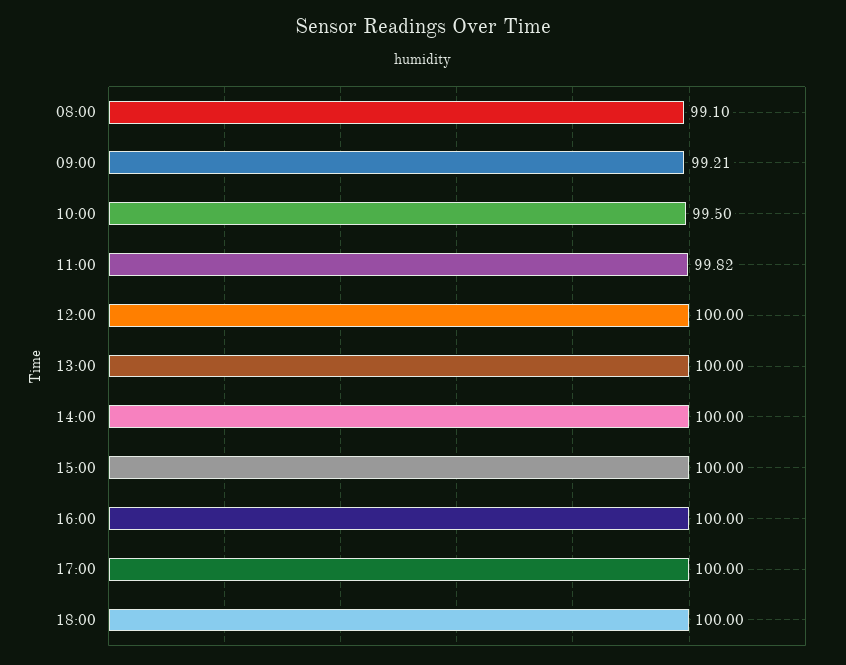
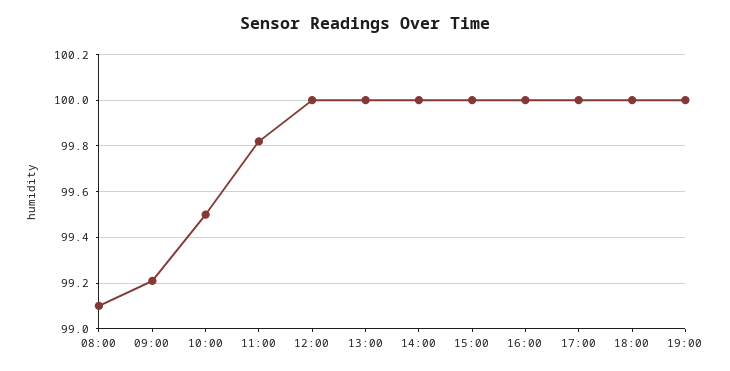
19:00: none -> 100

